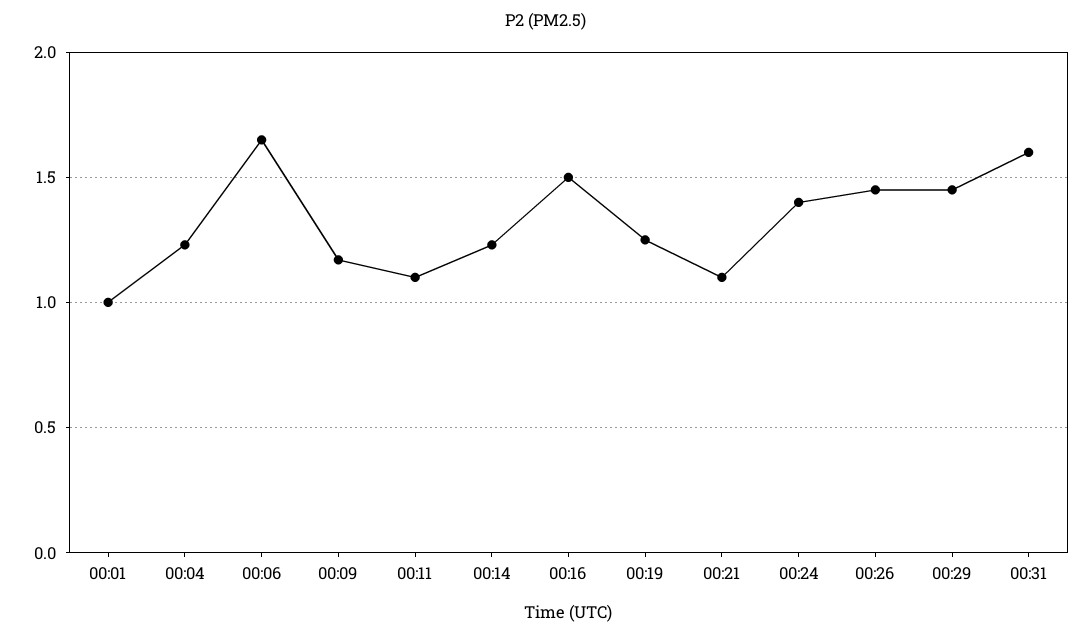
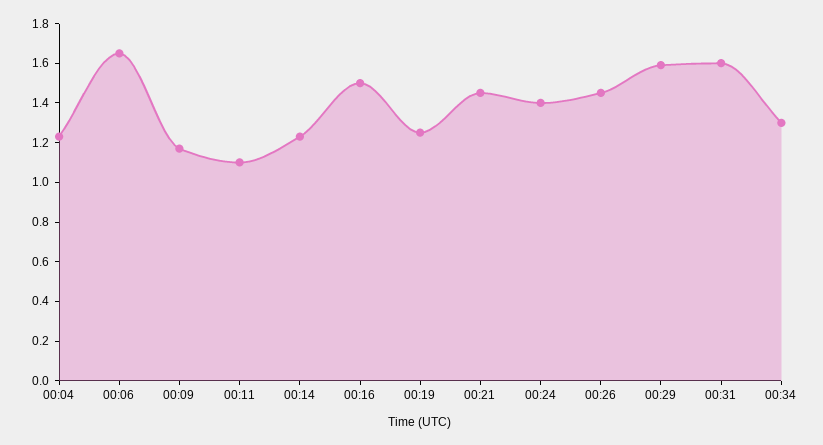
00:01: 1 -> none
00:21: 1.1 -> 1.45
00:29: 1.45 -> 1.6
00:34: none -> 1.3

